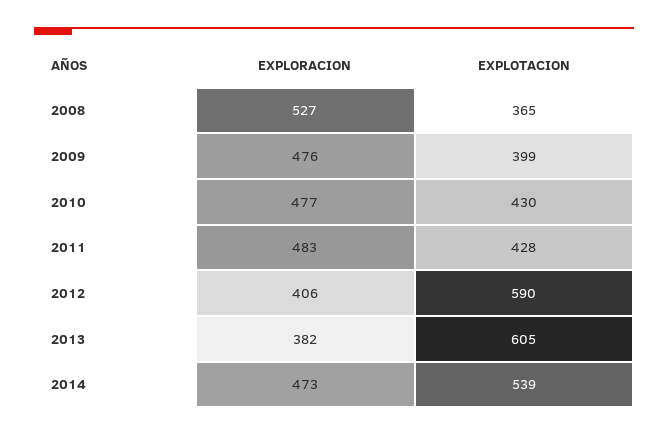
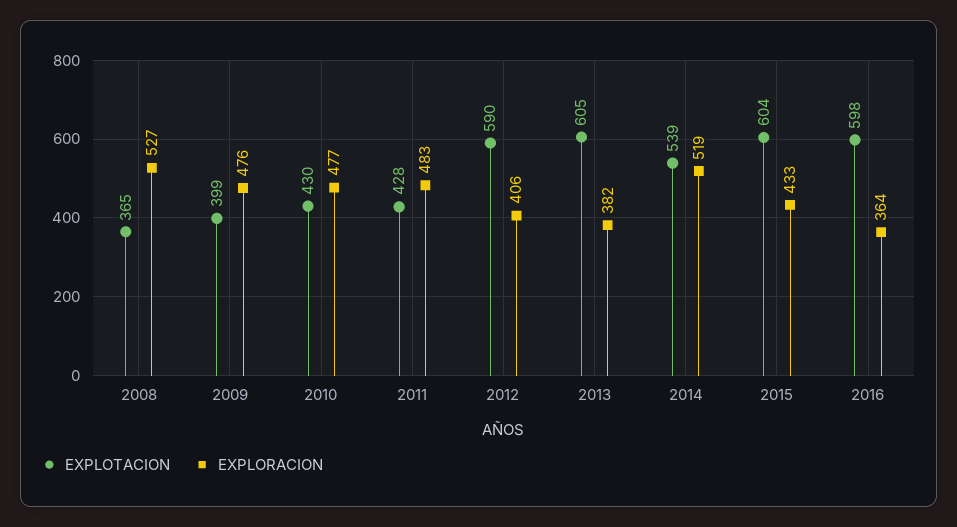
EXPLORACION, 2014: 473 -> 519
EXPLOTACION, 2015: none -> 604
EXPLORACION, 2015: none -> 433
EXPLOTACION, 2016: none -> 598
EXPLORACION, 2016: none -> 364

